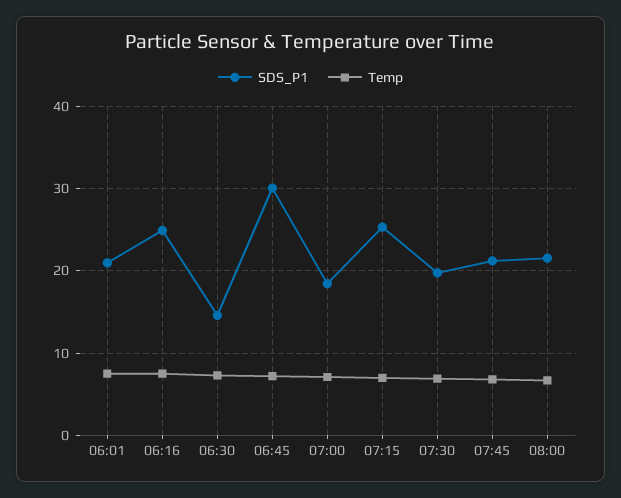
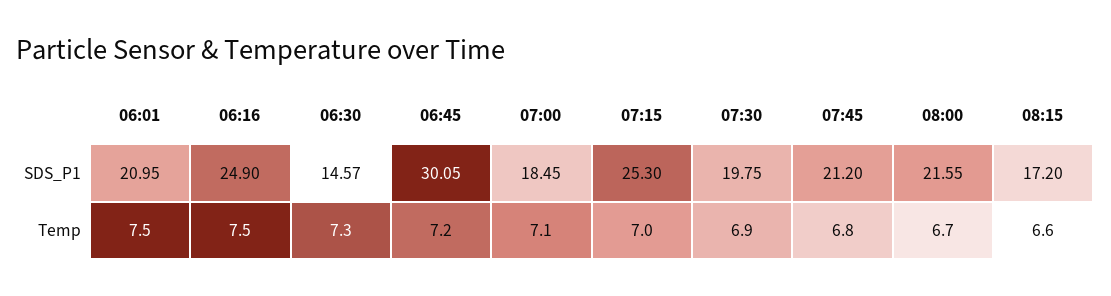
SDS_P1, 08:15: none -> 17.2
Temp, 08:15: none -> 6.6

